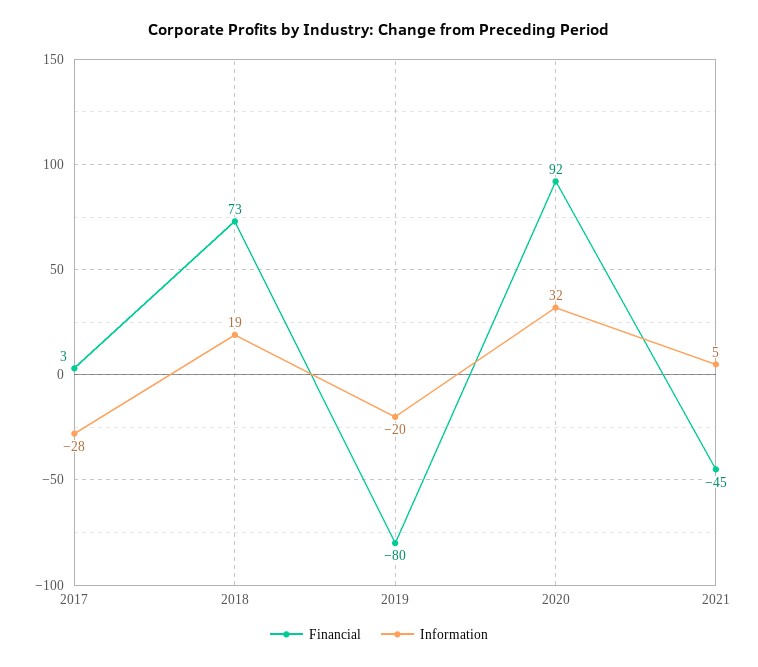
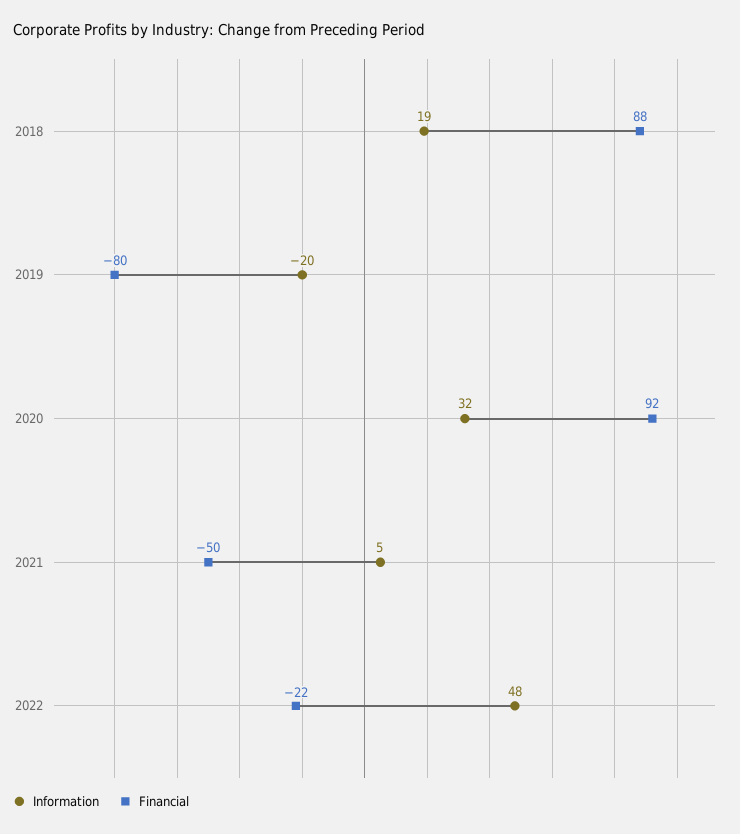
Financial, 2017: 3 -> none
Information, 2017: -28 -> none
Financial, 2018: 73 -> 88
Financial, 2021: -45 -> -50
Information, 2022: none -> 48
Financial, 2022: none -> -22

